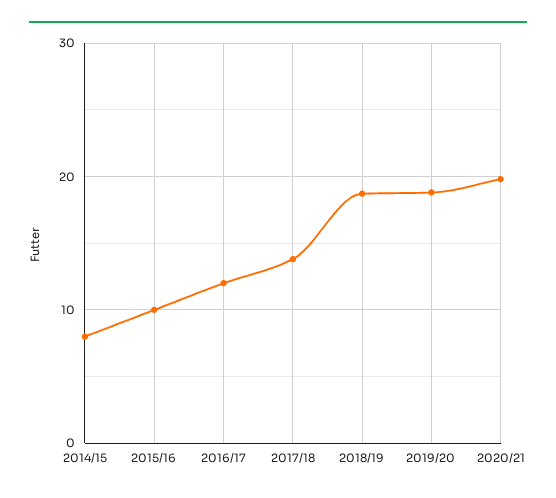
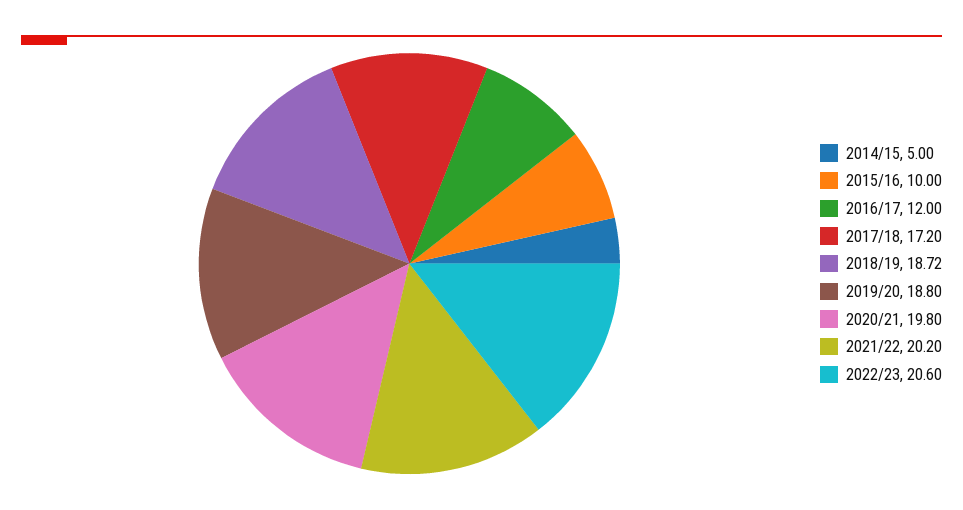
2014/15: 8 -> 5
2017/18: 14 -> 17.2
2021/22: none -> 20.2
2022/23: none -> 20.6

